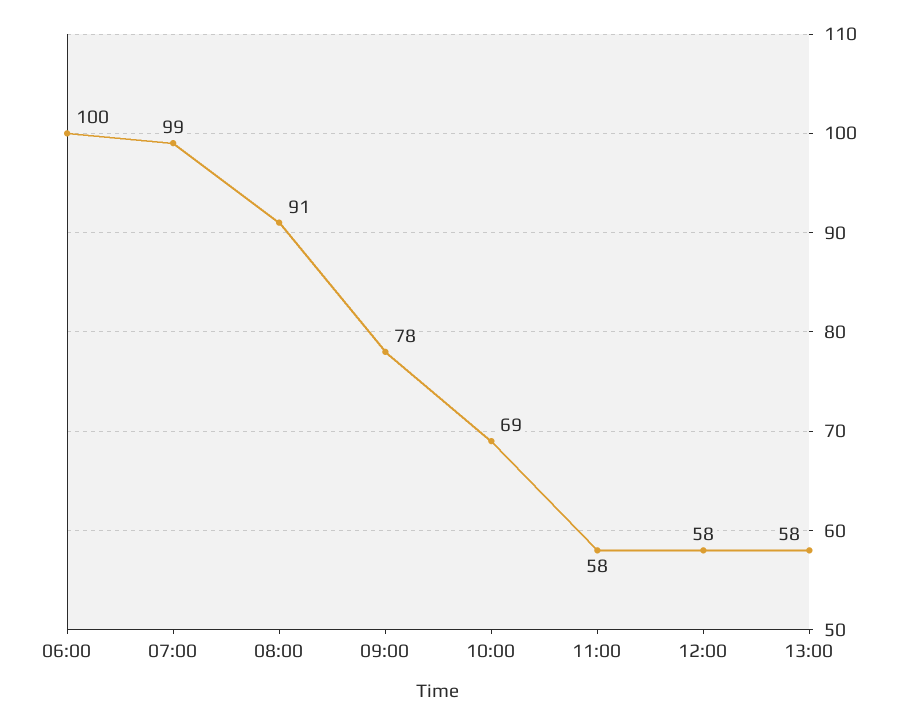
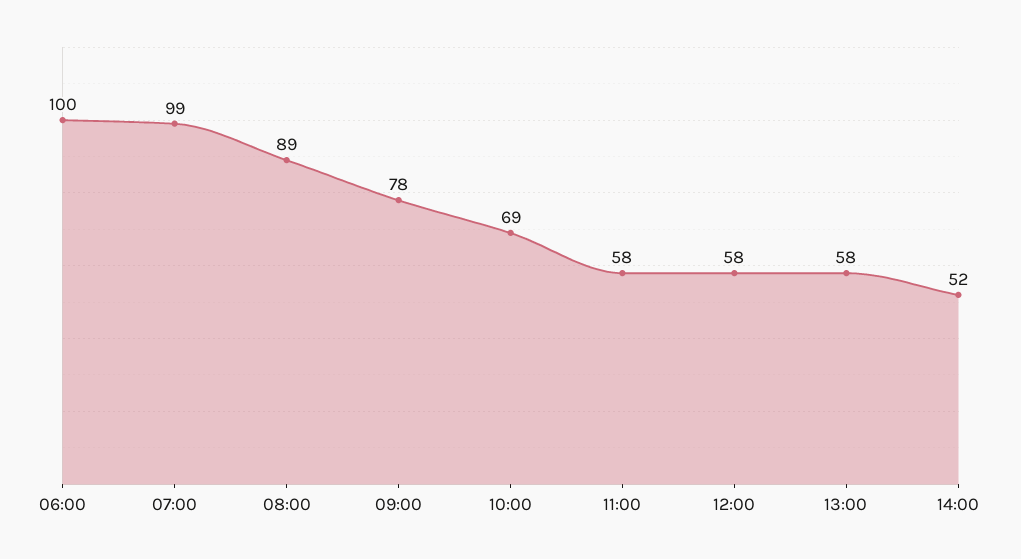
08:00: 91 -> 89
14:00: none -> 52

